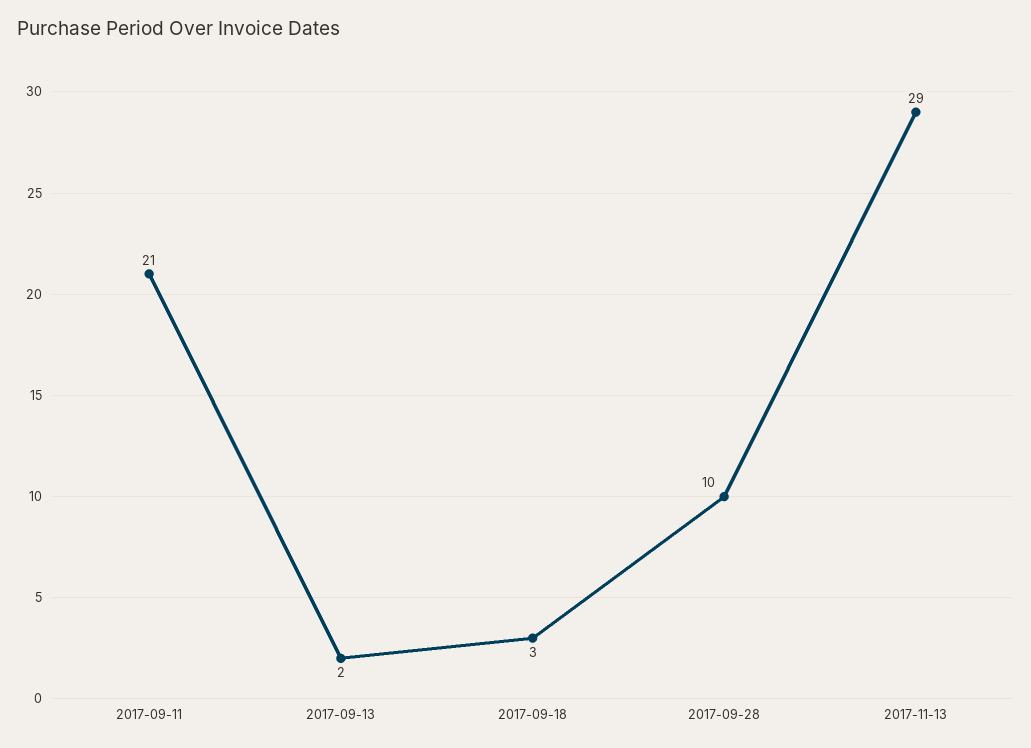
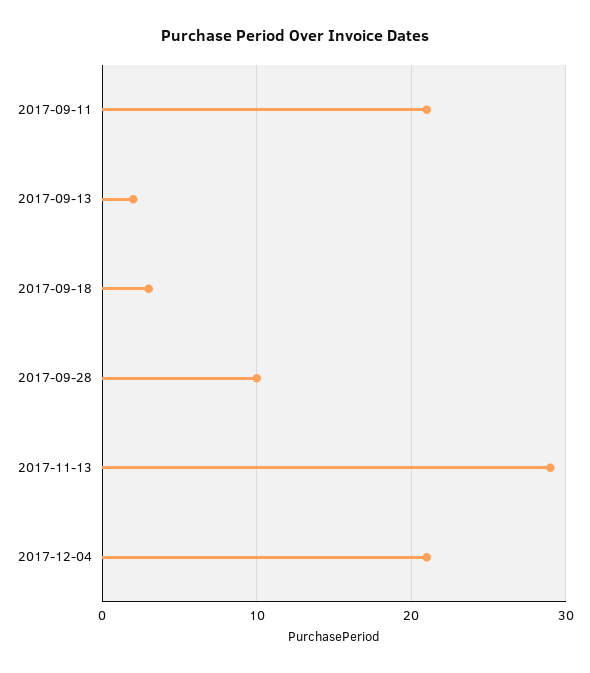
2017-12-04: none -> 21

